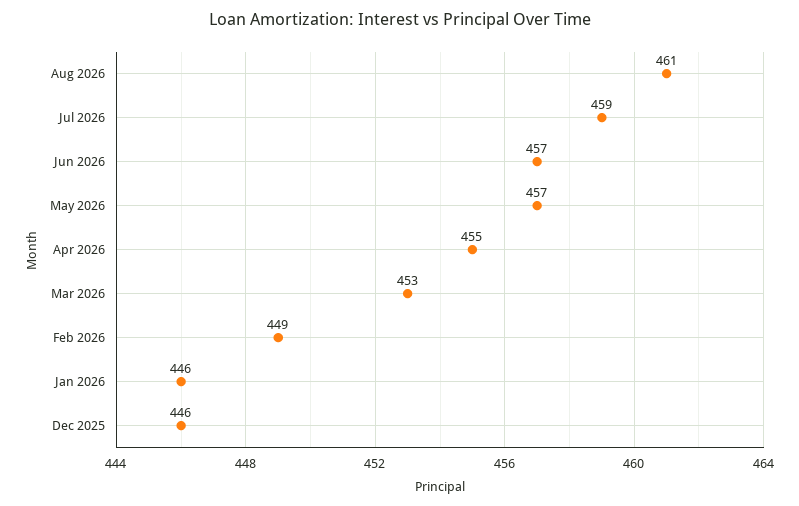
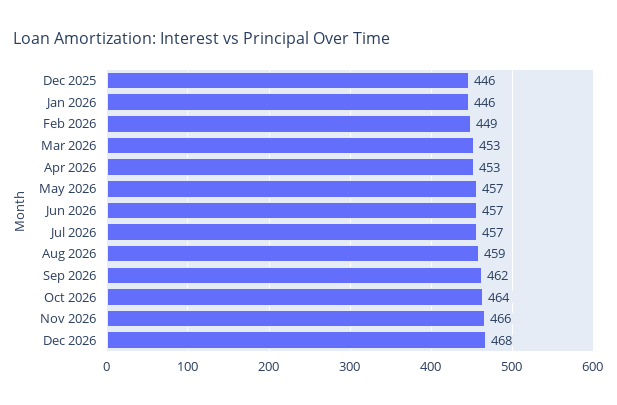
Aug 2026: 461 -> 459
Jul 2026: 459 -> 457
Apr 2026: 455 -> 453
Sep 2026: none -> 462
Oct 2026: none -> 464
Nov 2026: none -> 466
Dec 2026: none -> 468

